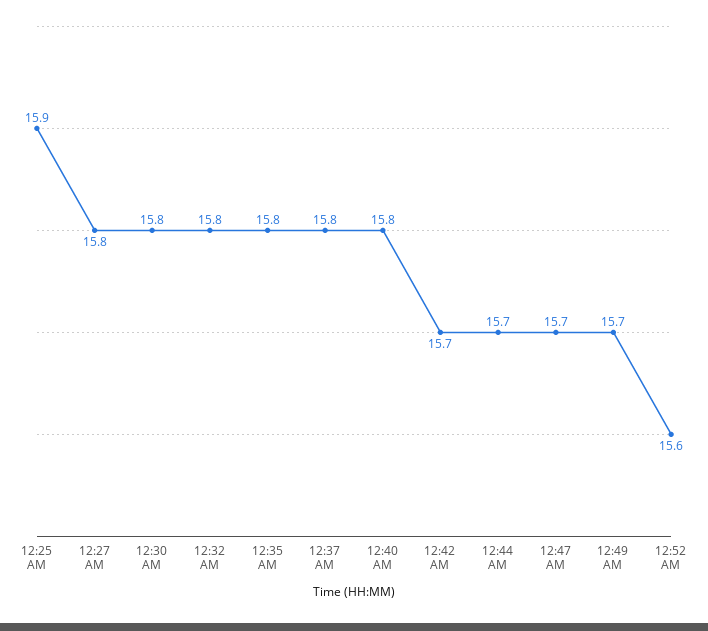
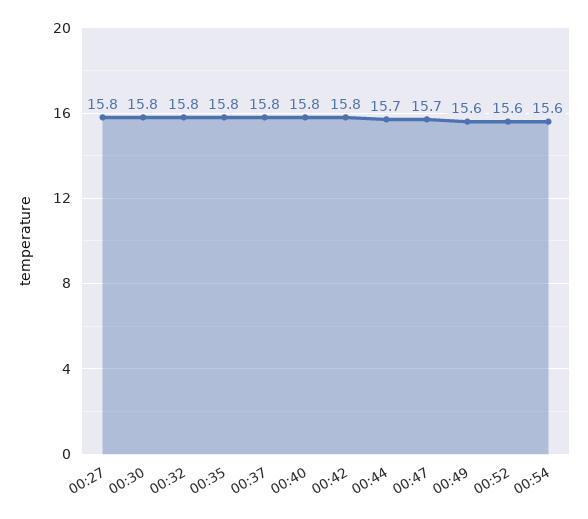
12:25 AM: 15.9 -> none
12:42 AM: 15.7 -> 15.8
12:49 AM: 15.7 -> 15.6
00:54: none -> 15.6

